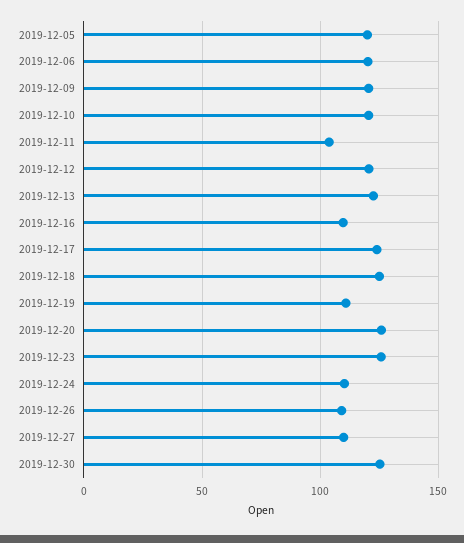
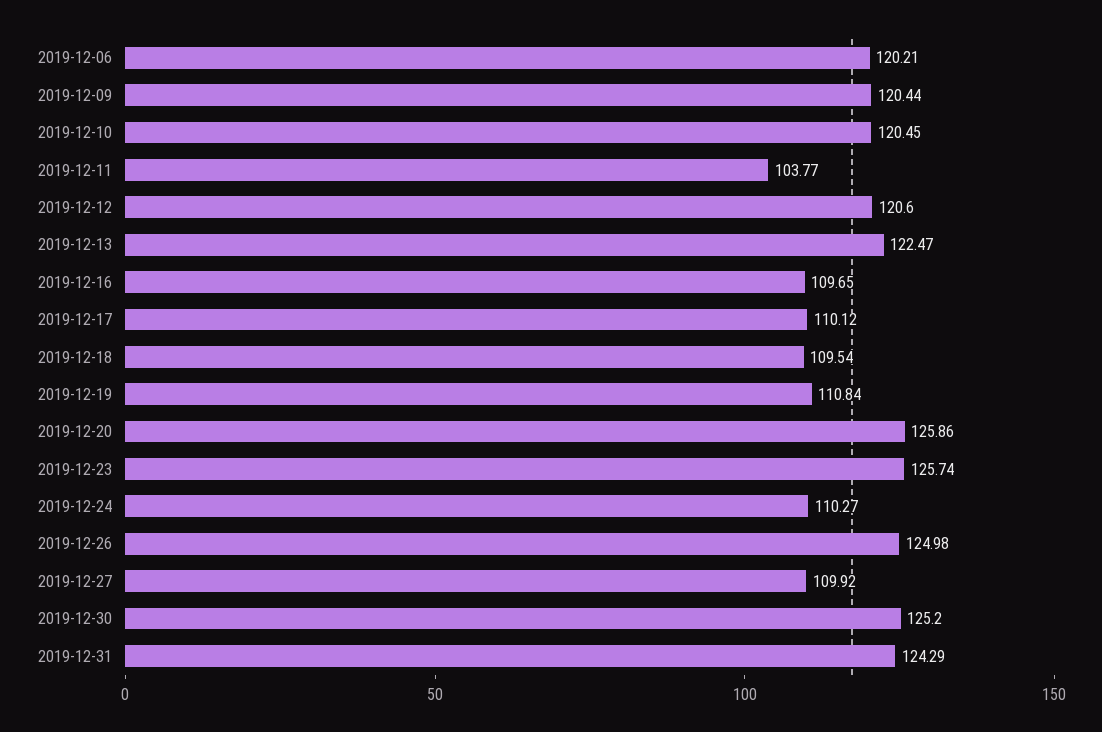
2019-12-05: 120 -> none
2019-12-17: 125 -> 110.12
2019-12-18: 125 -> 109.54
2019-12-26: 110 -> 124.98
2019-12-31: none -> 124.29

